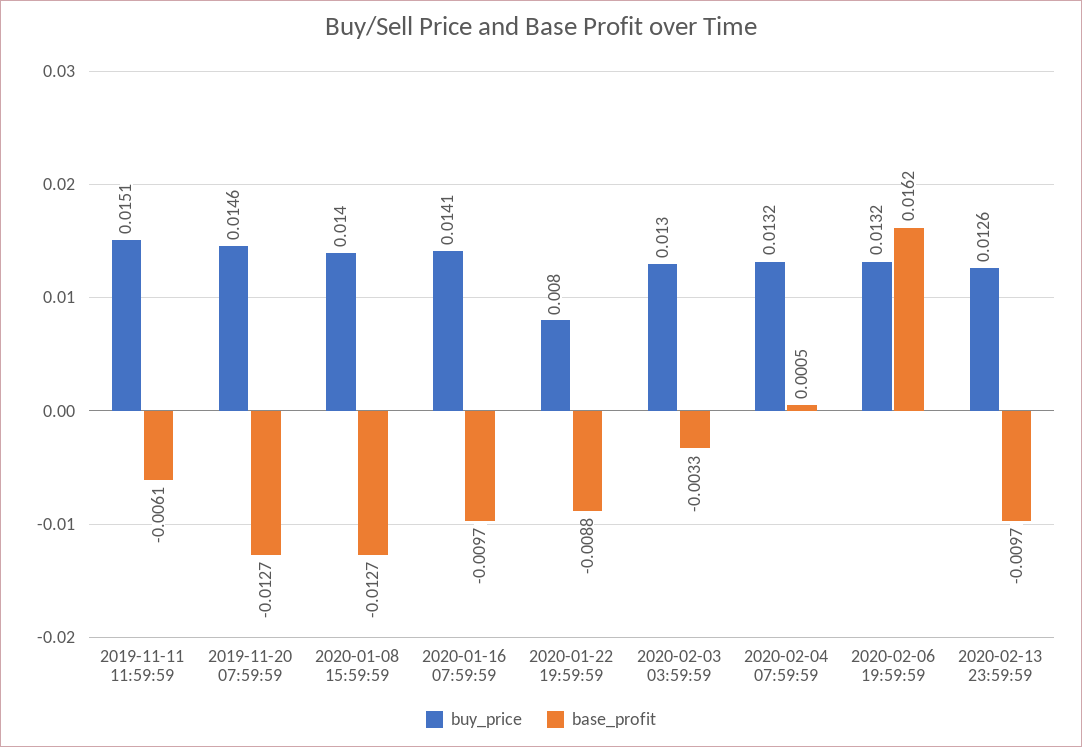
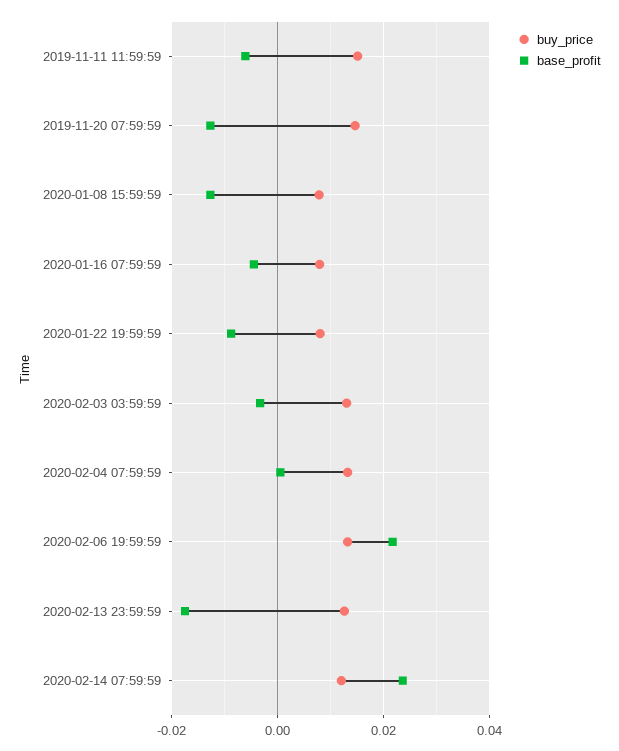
buy_price, 2020-01-08 15:59:59: 0.014 -> 0.008
buy_price, 2020-01-16 07:59:59: 0.0141 -> 0.008
base_profit, 2020-01-16 07:59:59: -0.0097 -> -0.004
base_profit, 2020-02-06 19:59:59: 0.0162 -> 0.022
base_profit, 2020-02-13 23:59:59: -0.0097 -> -0.018
buy_price, 2020-02-14 07:59:59: none -> 0.012
base_profit, 2020-02-14 07:59:59: none -> 0.024

